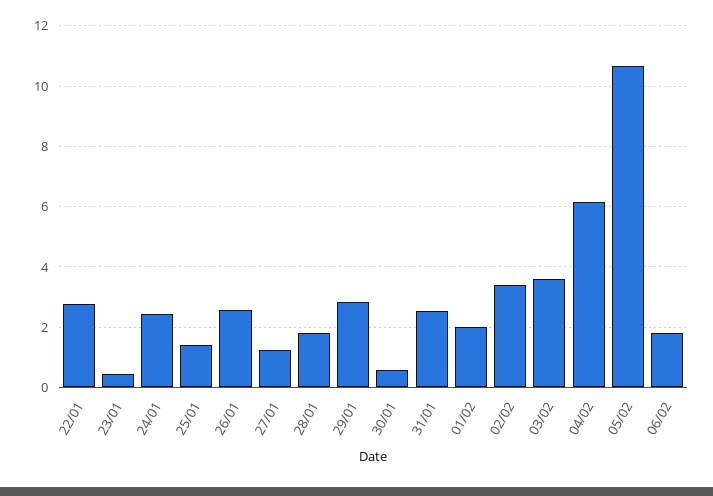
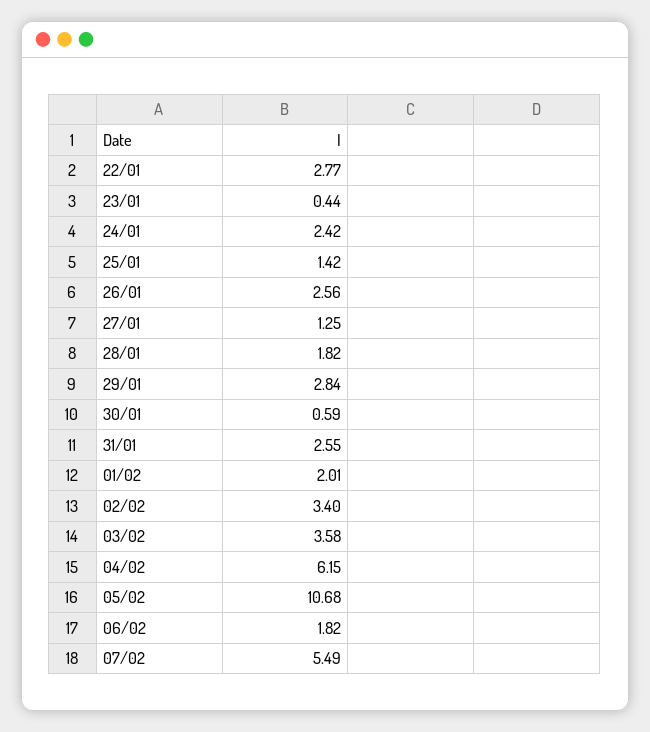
07/02: none -> 5.49

